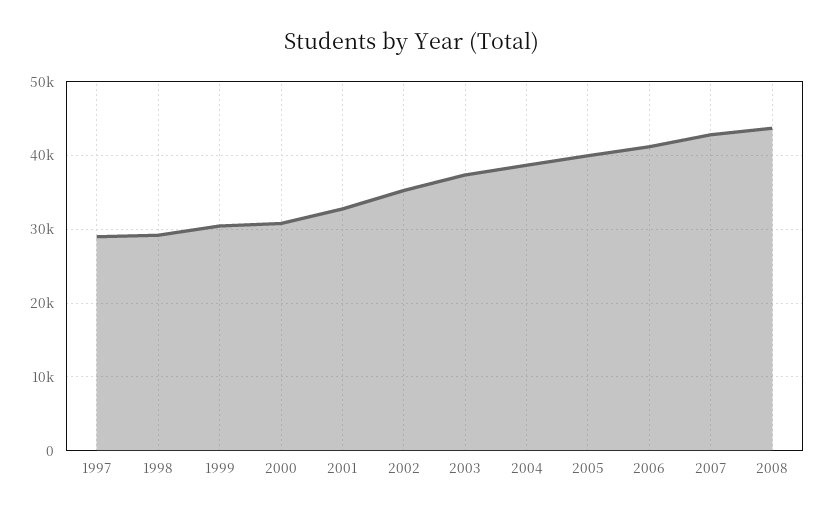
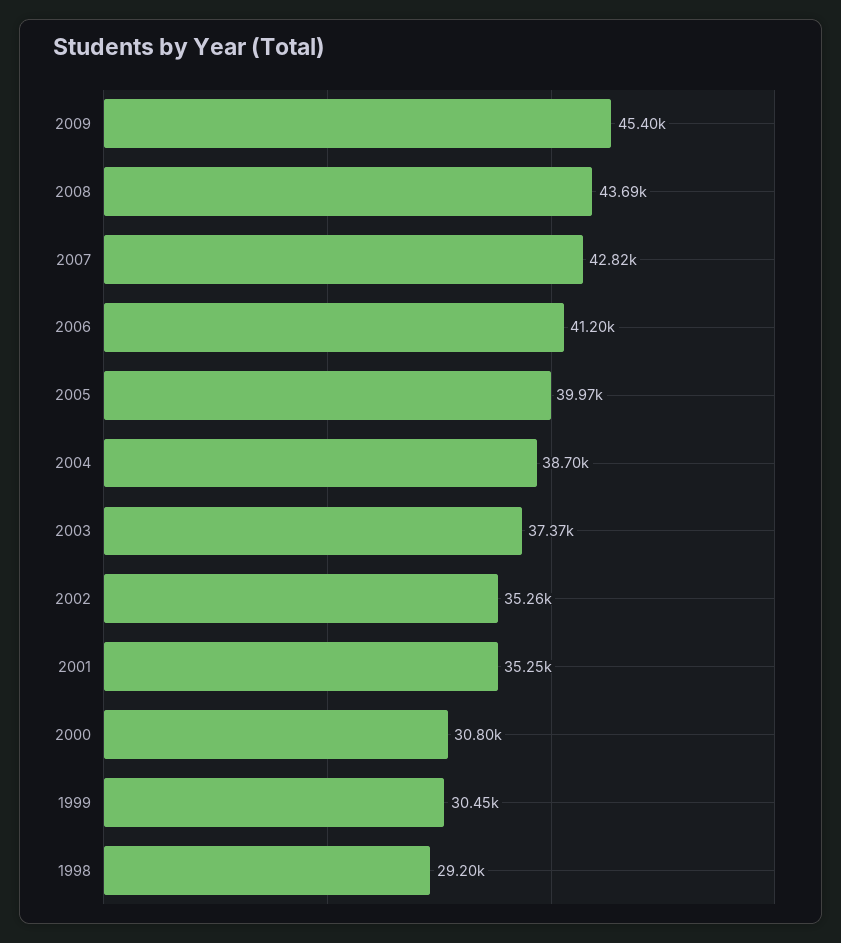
1997: 29000 -> none
2001: 33000 -> 35250
2009: none -> 45400

